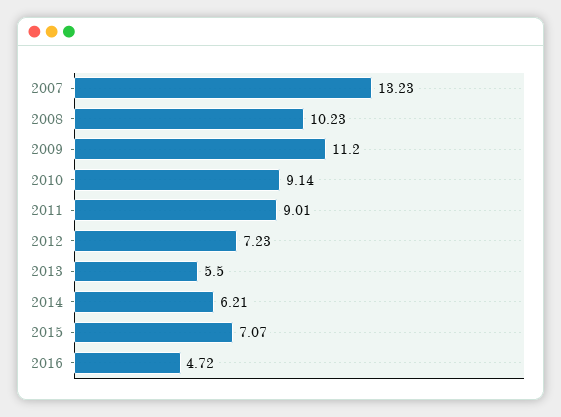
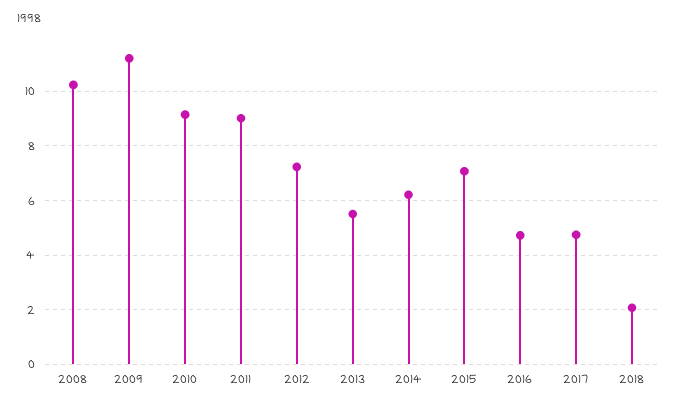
2007: 13.23 -> none
2017: none -> 4.75
2018: none -> 2

